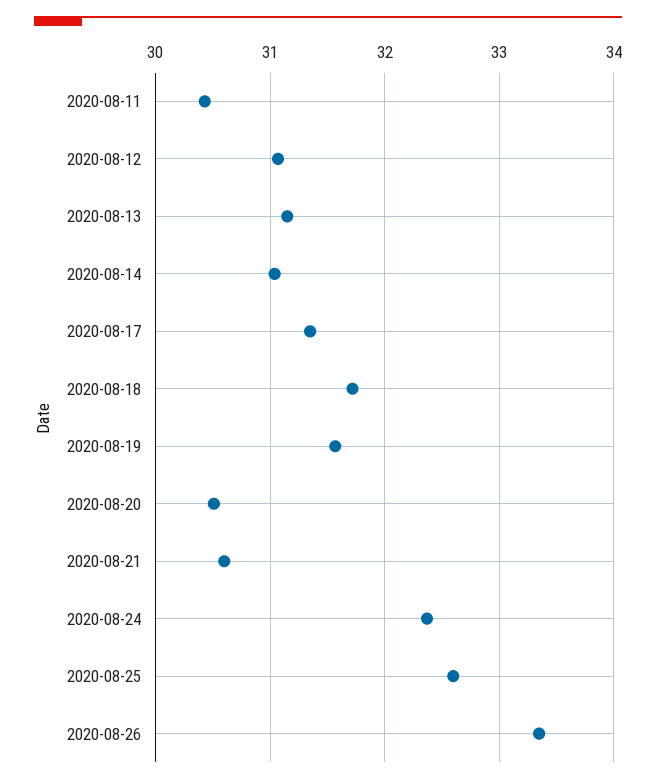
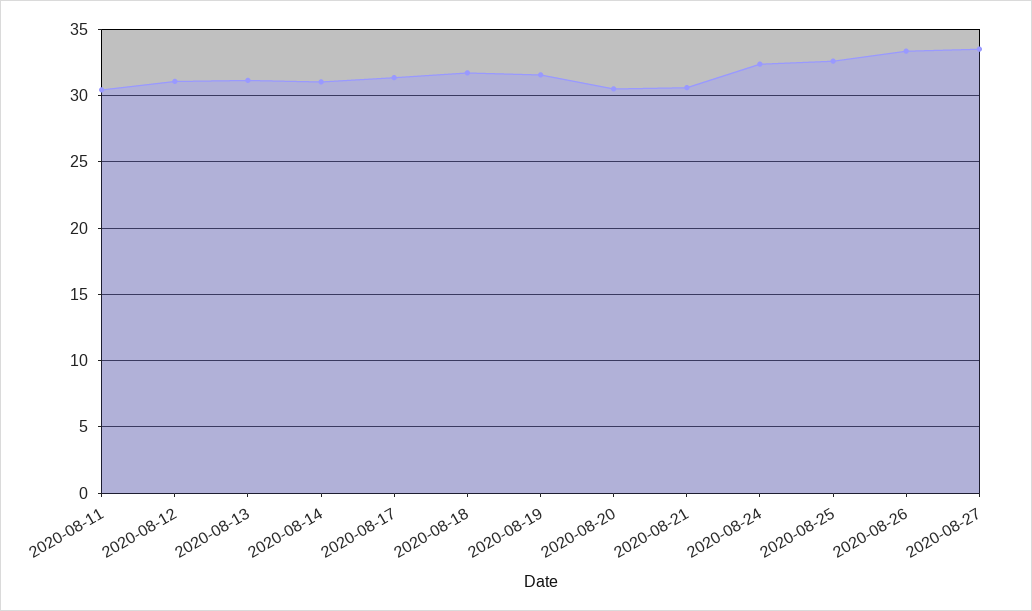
2020-08-27: none -> 33.5

